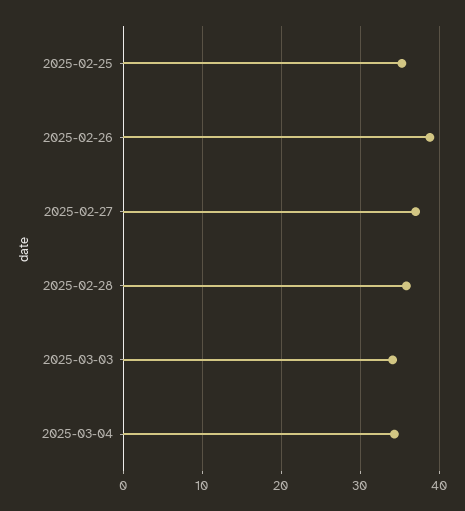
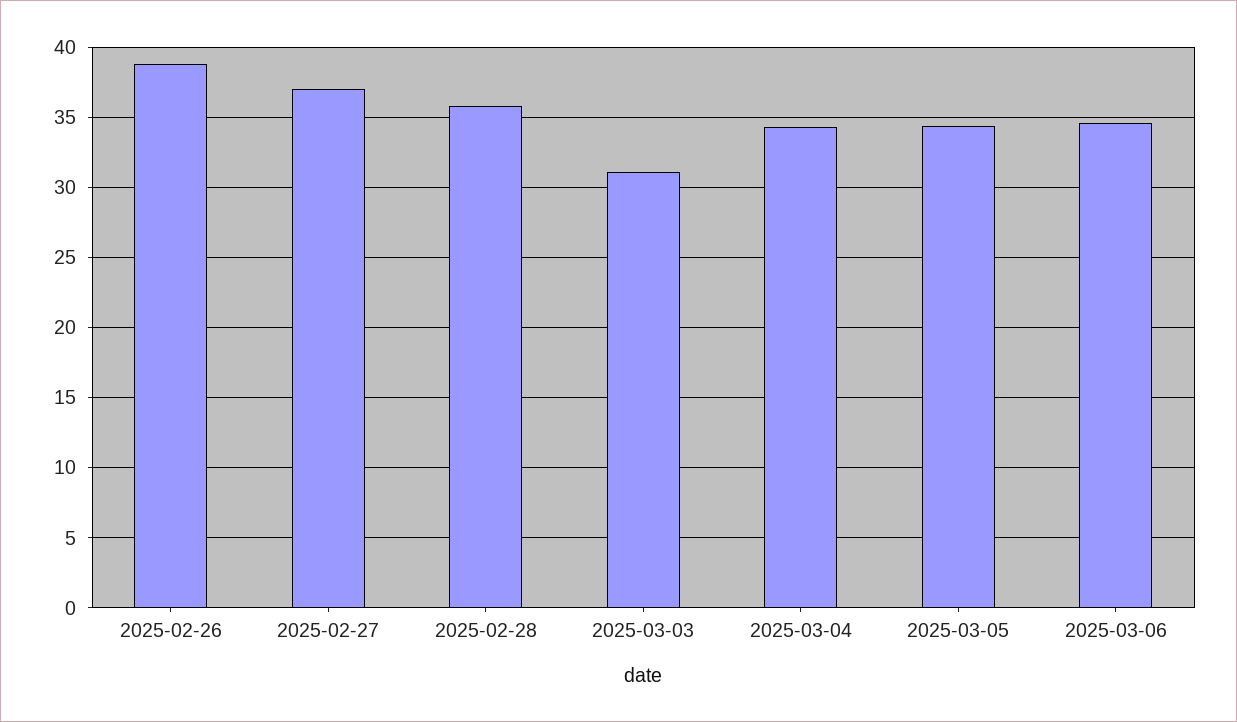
2025-02-25: 35 -> none
2025-03-03: 34 -> 31
2025-03-05: none -> 34.5
2025-03-06: none -> 34.5

